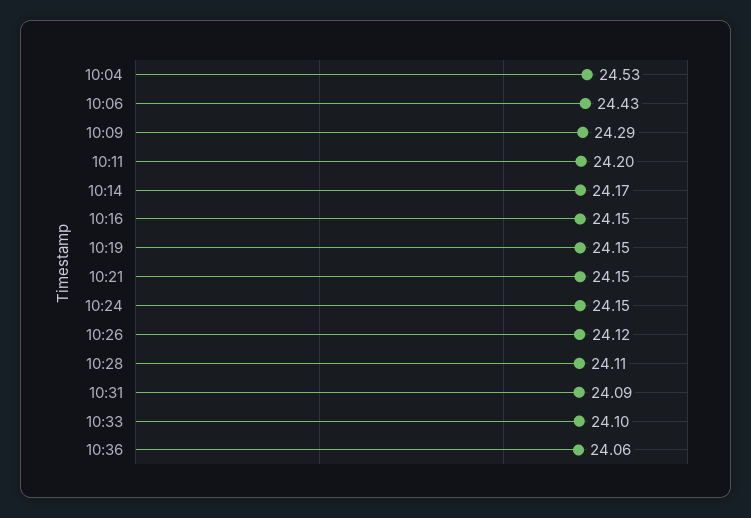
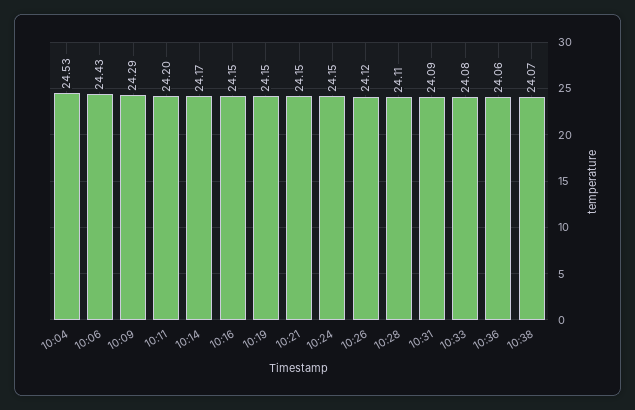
10:33: 24.1 -> 24.08
10:38: none -> 24.07

